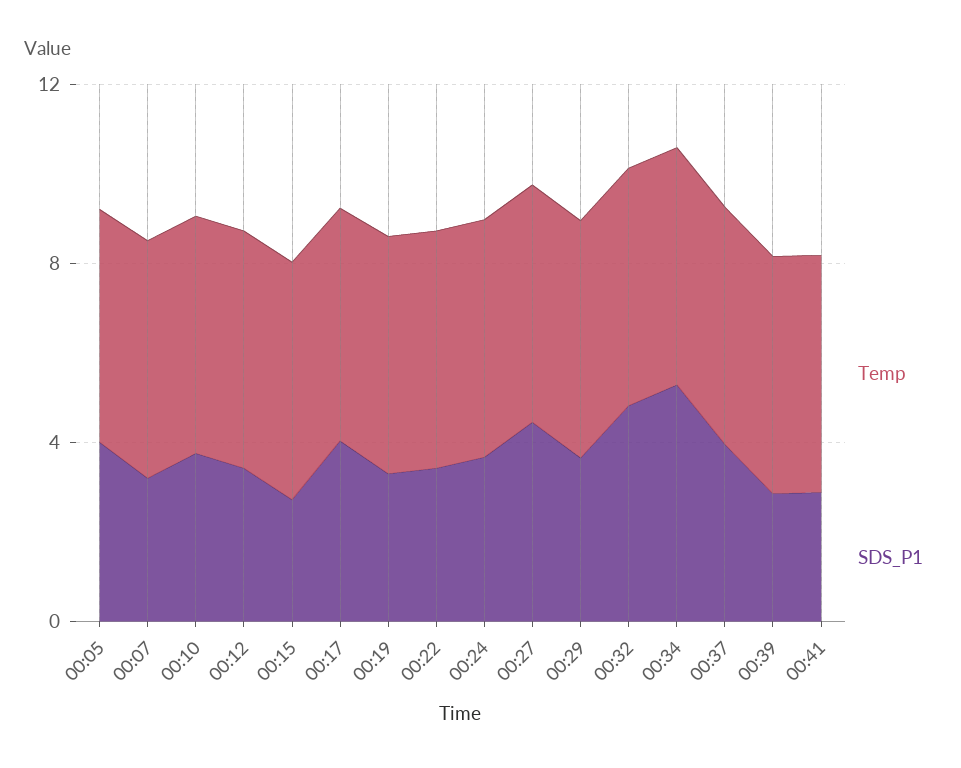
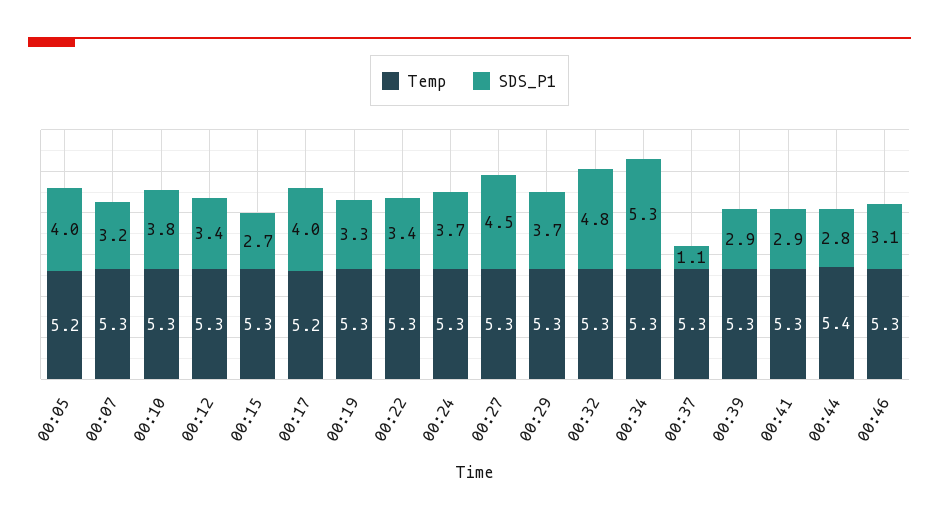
SDS_P1, 00:37: 4 -> 1.1
Temp, 00:44: none -> 5.4
SDS_P1, 00:44: none -> 2.8
Temp, 00:46: none -> 5.3
SDS_P1, 00:46: none -> 3.1

